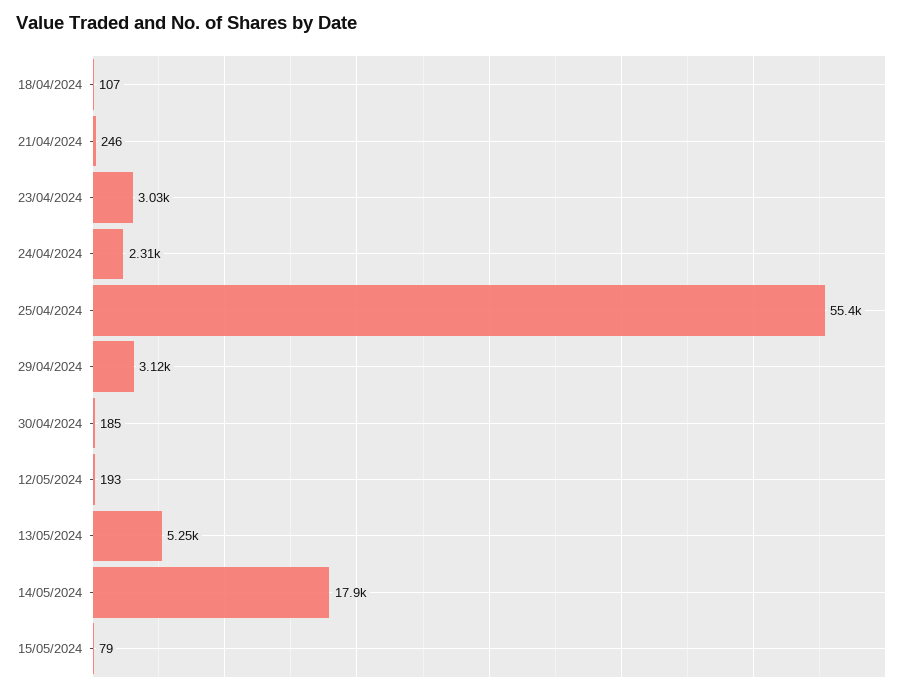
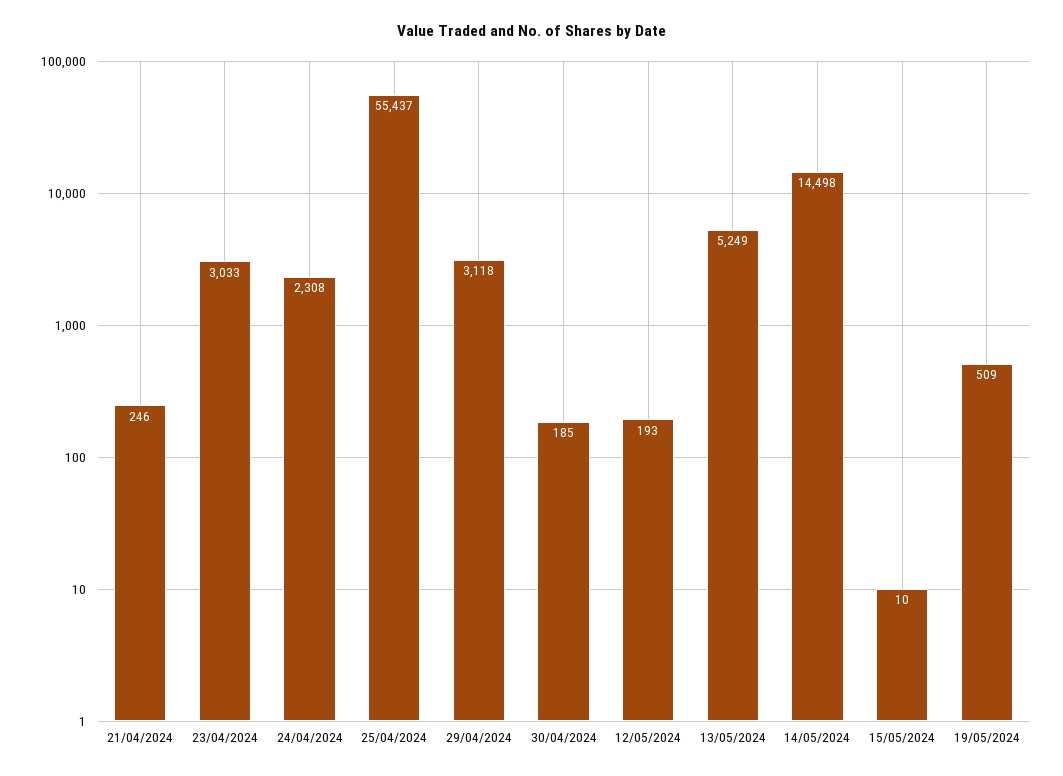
18/04/2024: 107 -> none
14/05/2024: 17900 -> 14498
15/05/2024: 79 -> 10
19/05/2024: none -> 509

